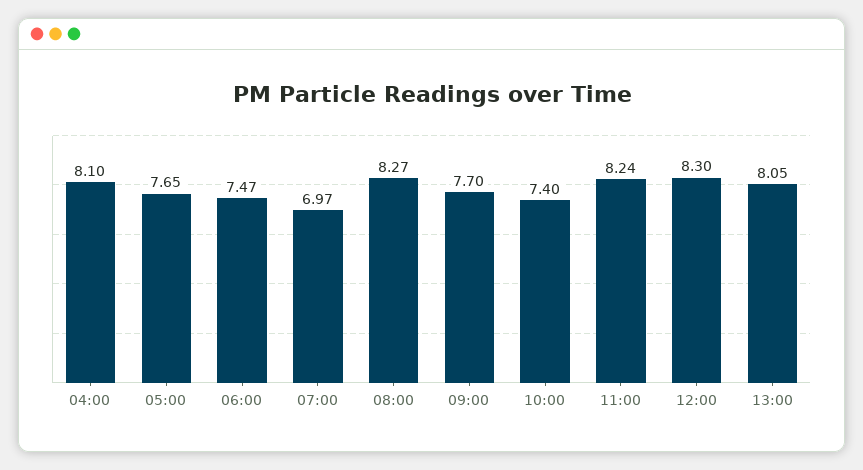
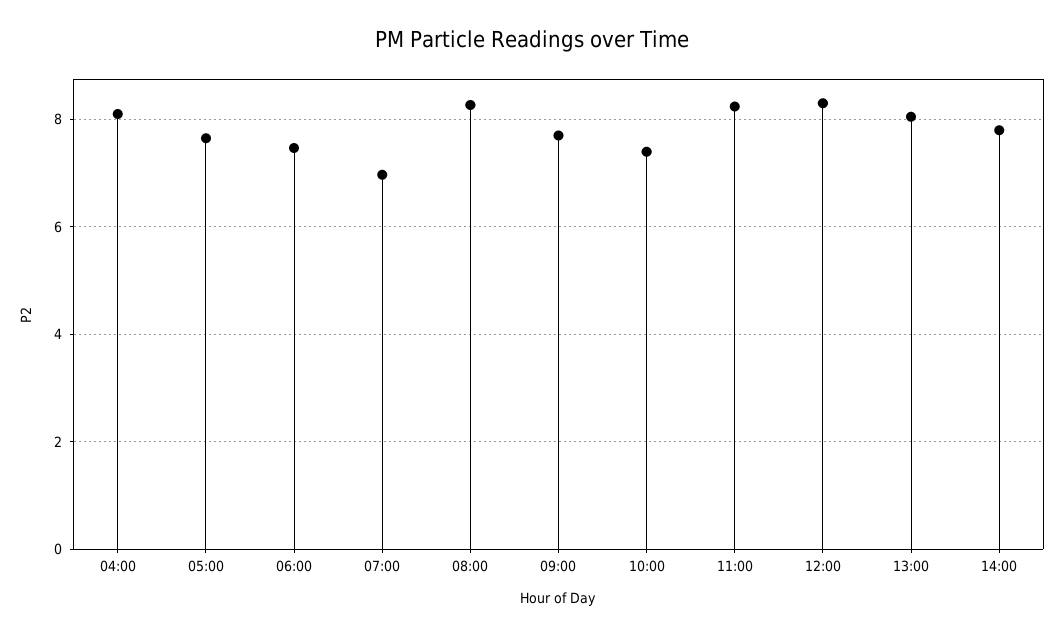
14:00: none -> 7.8

